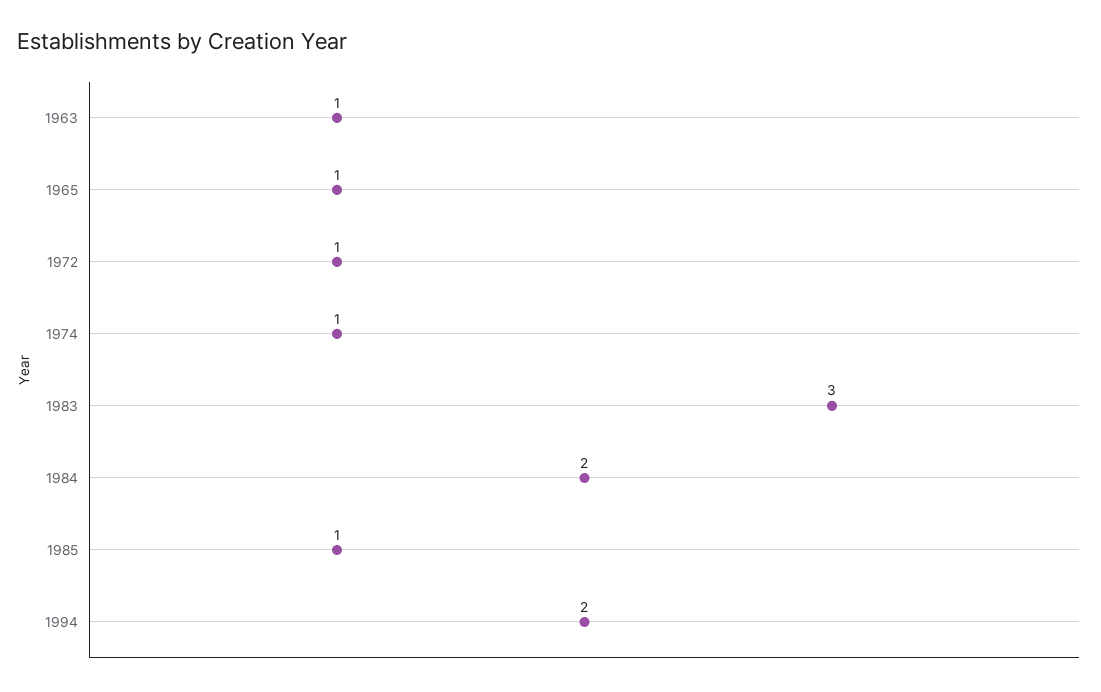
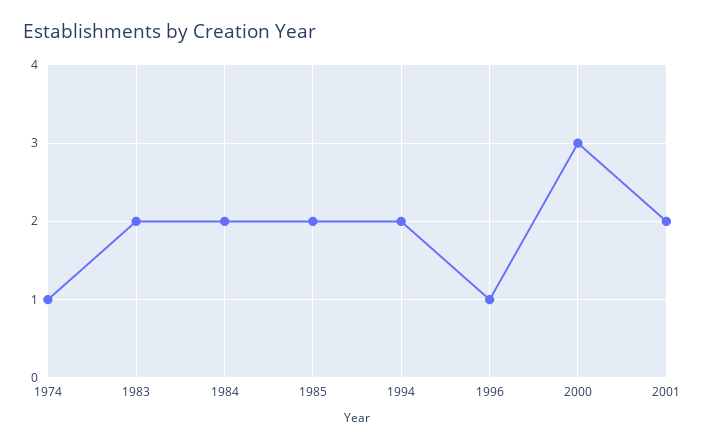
1963: 1 -> none
1965: 1 -> none
1972: 1 -> none
1983: 3 -> 2
1985: 1 -> 2
1996: none -> 1
2000: none -> 3
2001: none -> 2

